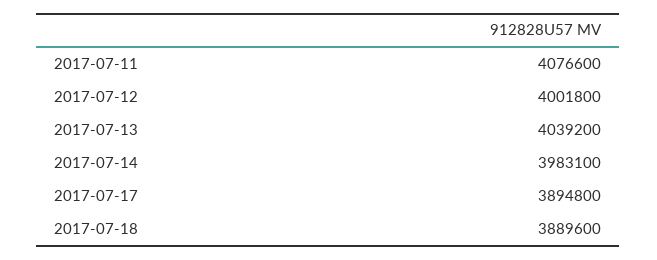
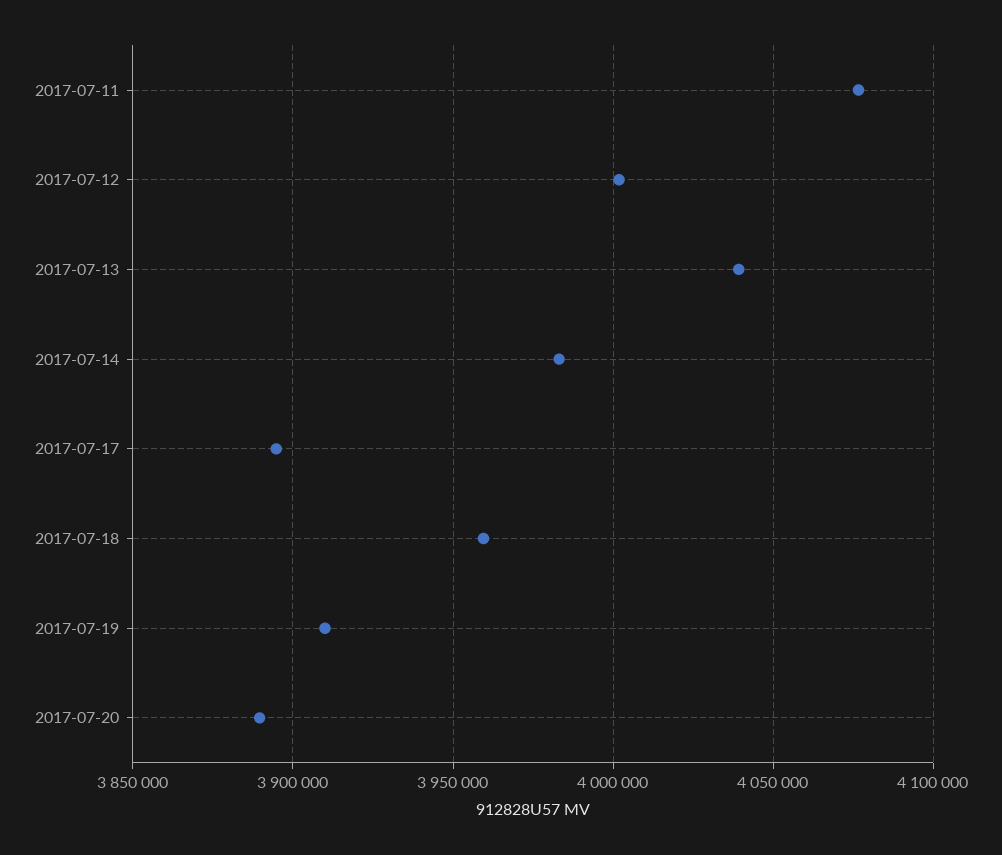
2017-07-18: 3889600 -> 3960000
2017-07-19: none -> 3910000
2017-07-20: none -> 3890000

